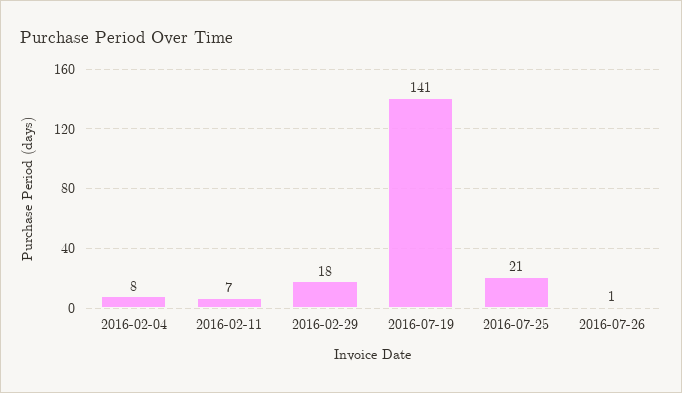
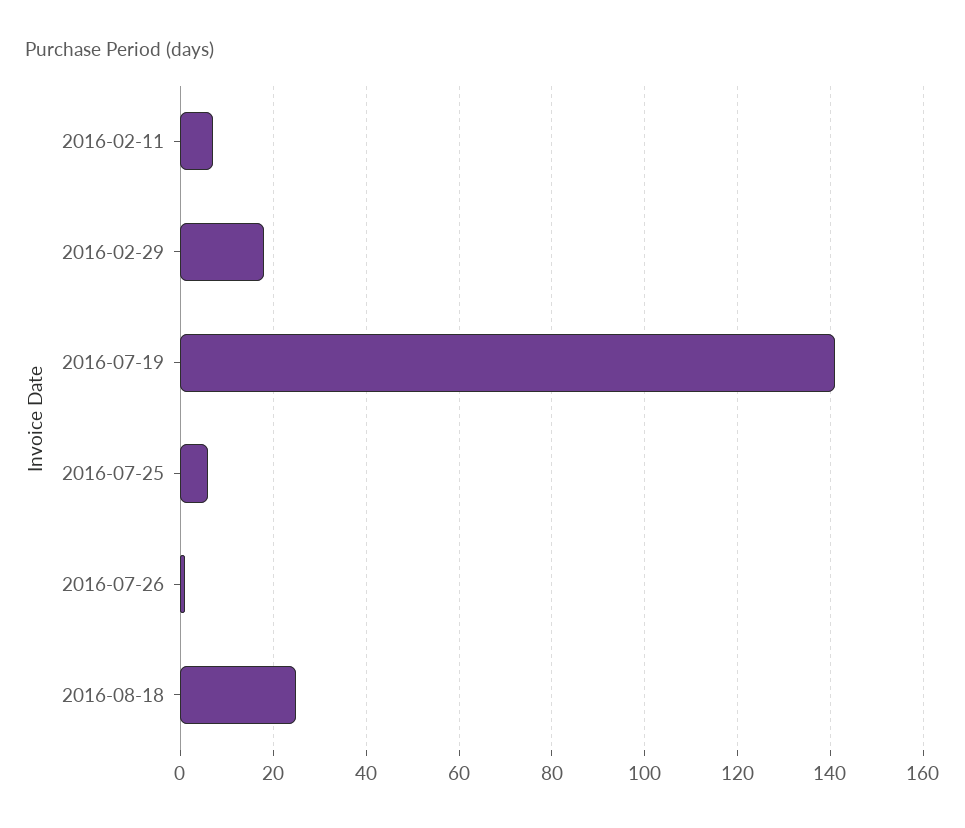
2016-02-04: 8 -> none
2016-07-25: 21 -> 5
2016-08-18: none -> 25

